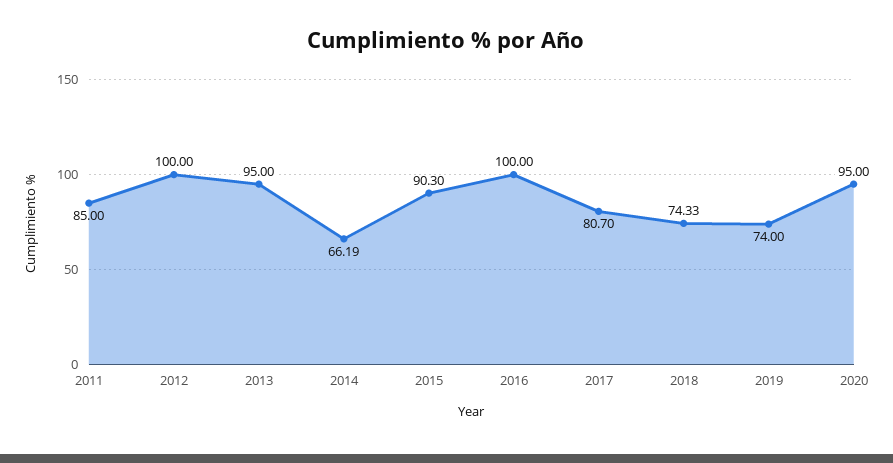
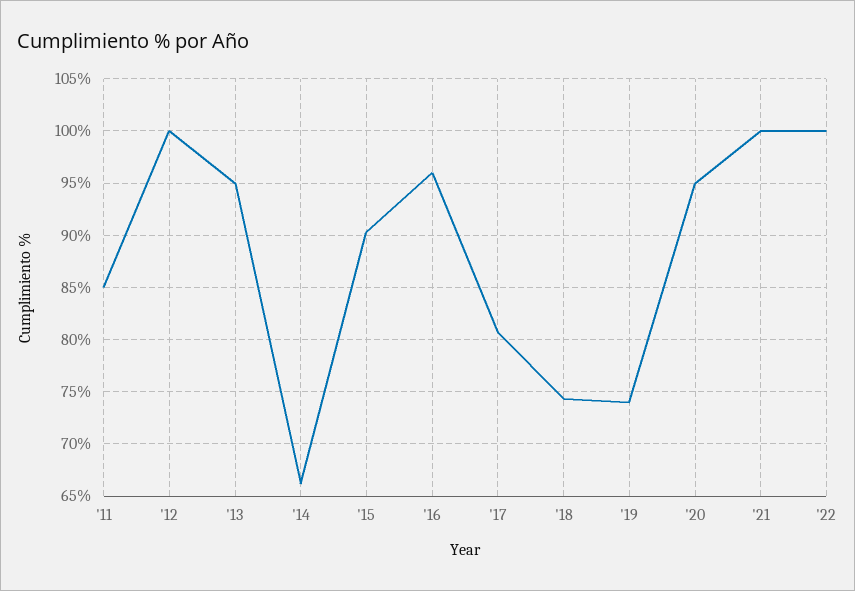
2016: 100 -> 96
'21: none -> 100
'22: none -> 100

